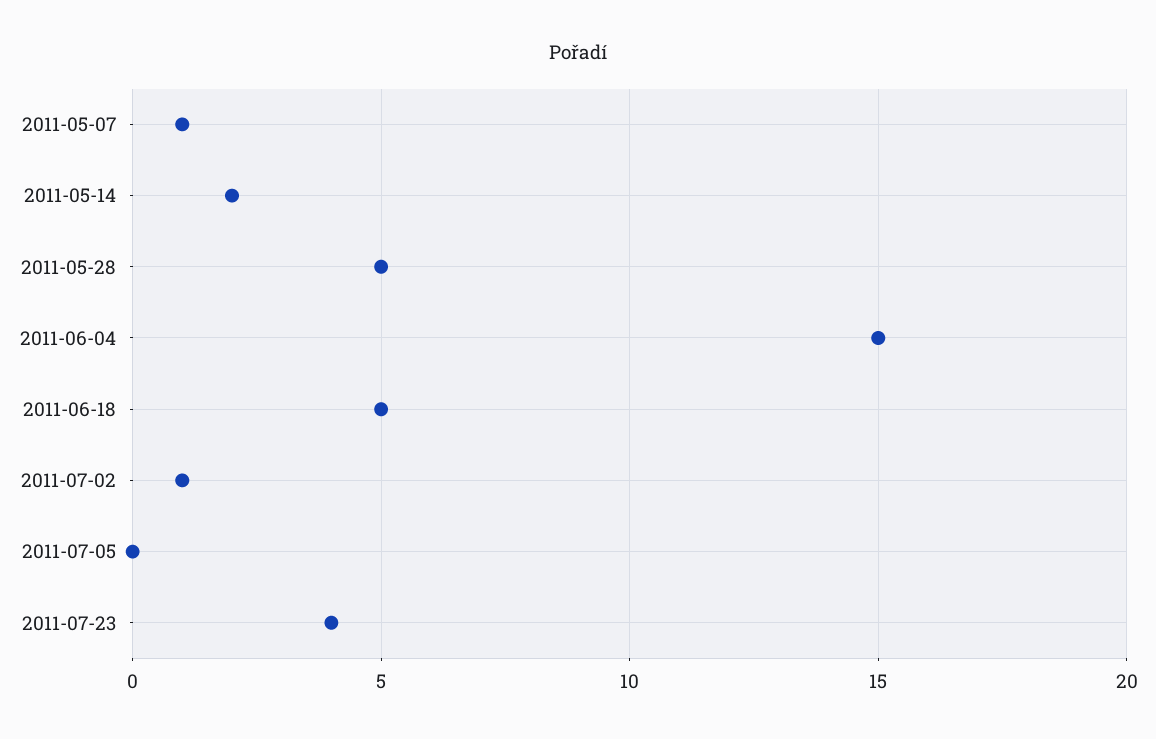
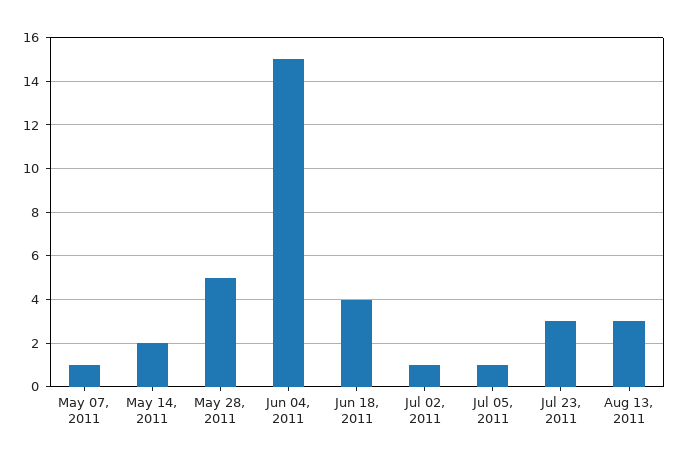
2011-06-18: 5 -> 4
2011-07-05: 0 -> 1
2011-07-23: 4 -> 3
Aug 13, 2011: none -> 3

